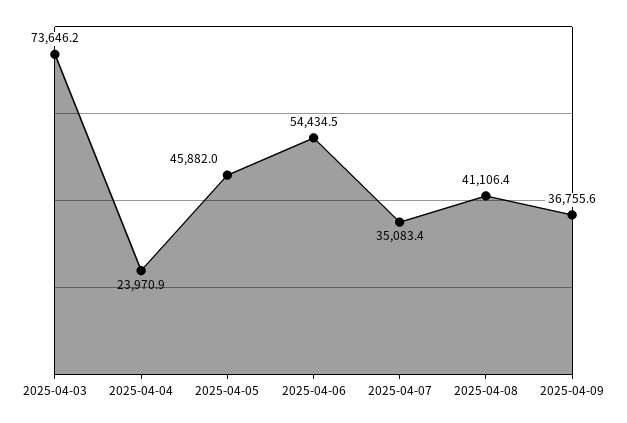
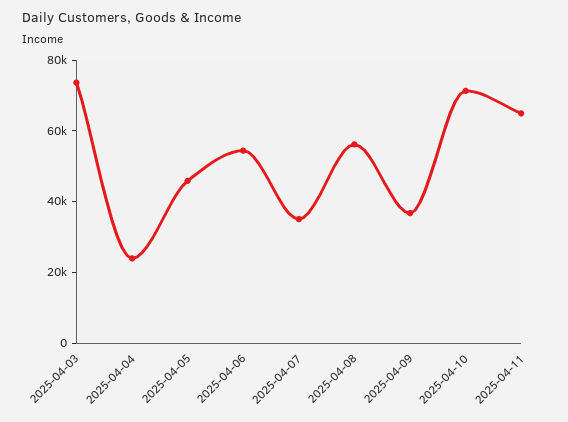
2025-04-08: 41106.4 -> 55000
2025-04-10: none -> 70000
2025-04-11: none -> 65000

